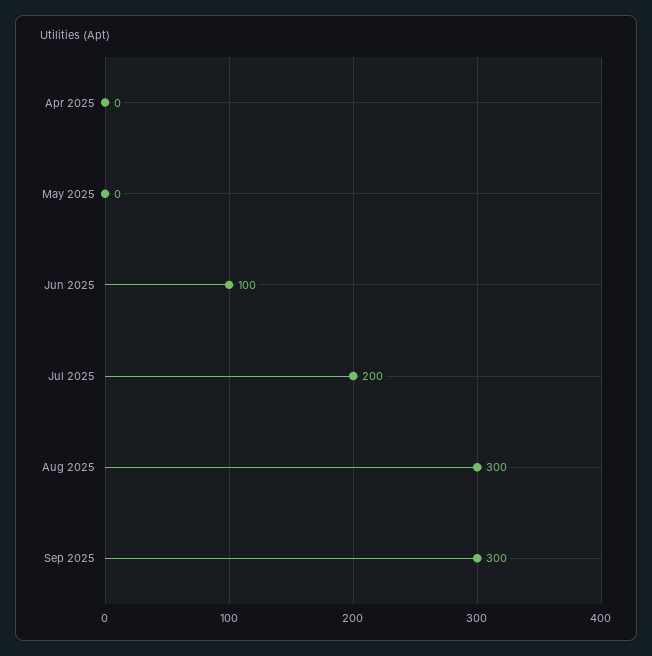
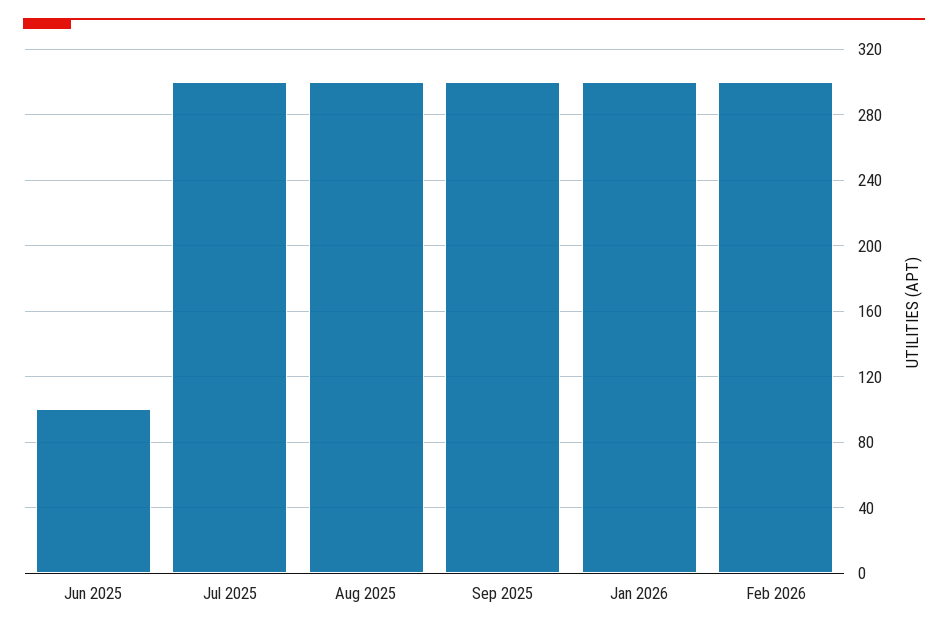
Apr 2025: 0 -> none
May 2025: 0 -> none
Jul 2025: 200 -> 300
Jan 2026: none -> 300
Feb 2026: none -> 300

